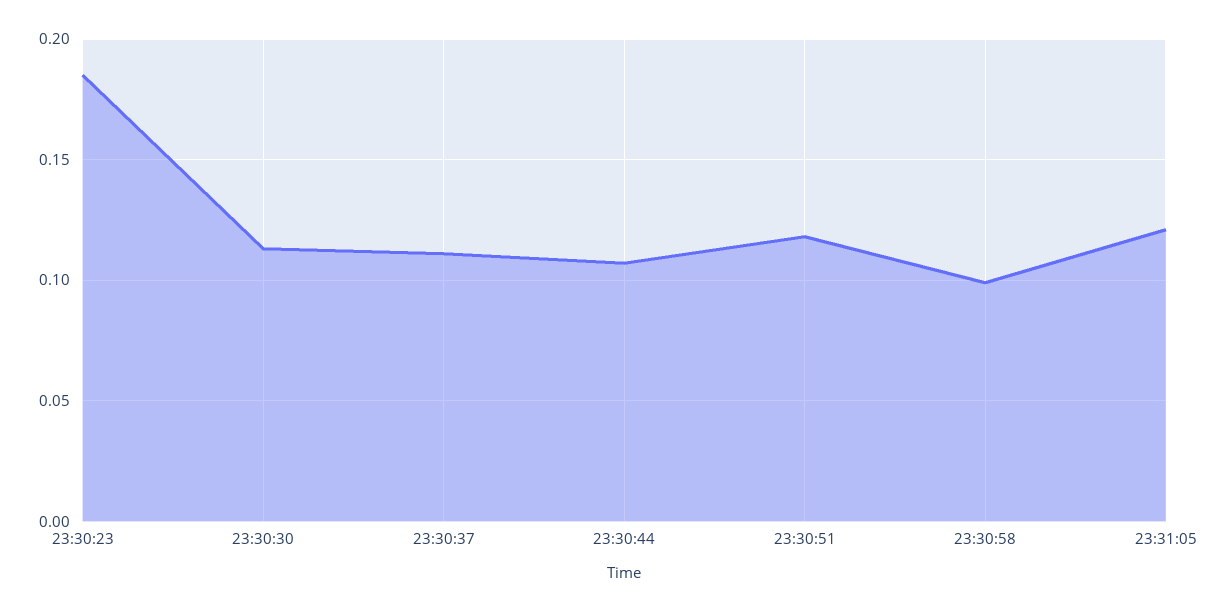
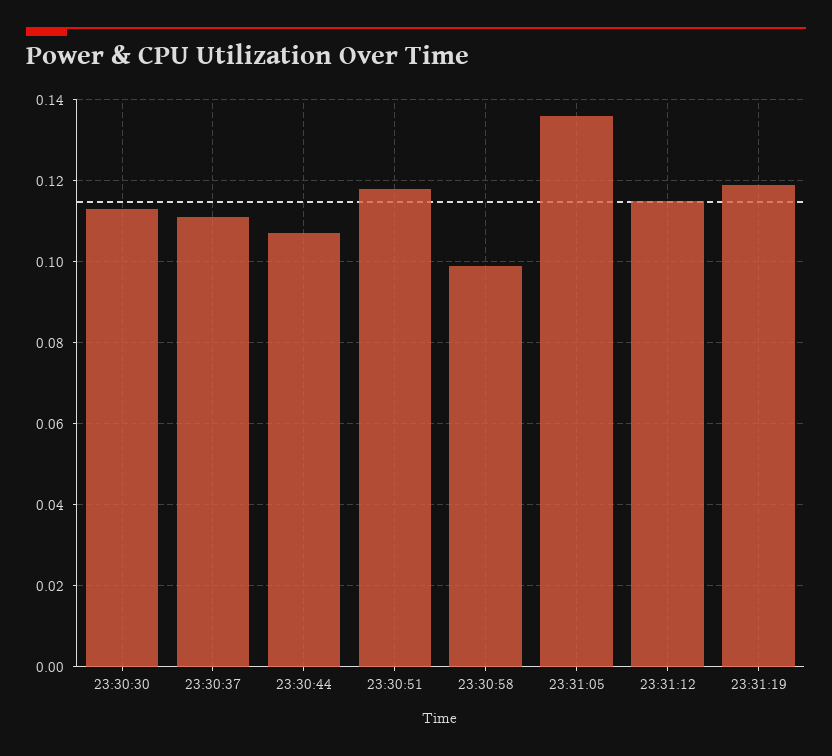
23:30:23: 0.185 -> none
23:31:05: 0.12 -> 0.135
23:31:12: none -> 0.115
23:31:19: none -> 0.12

